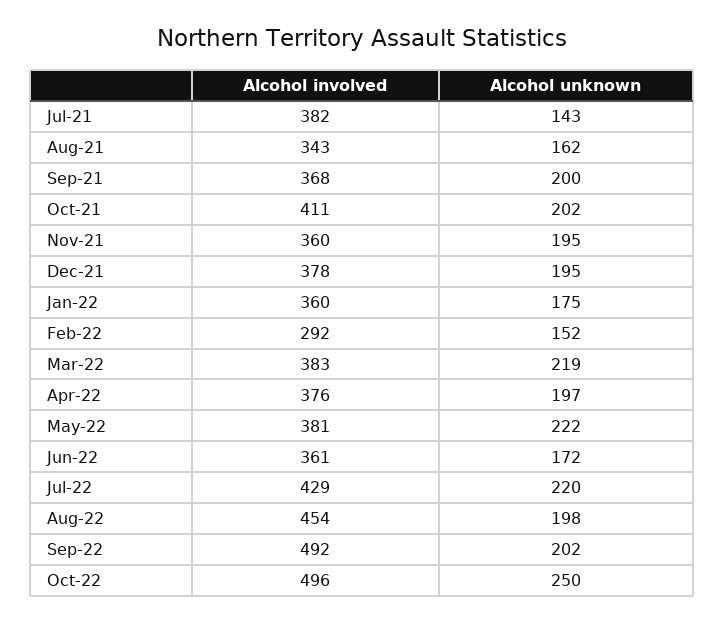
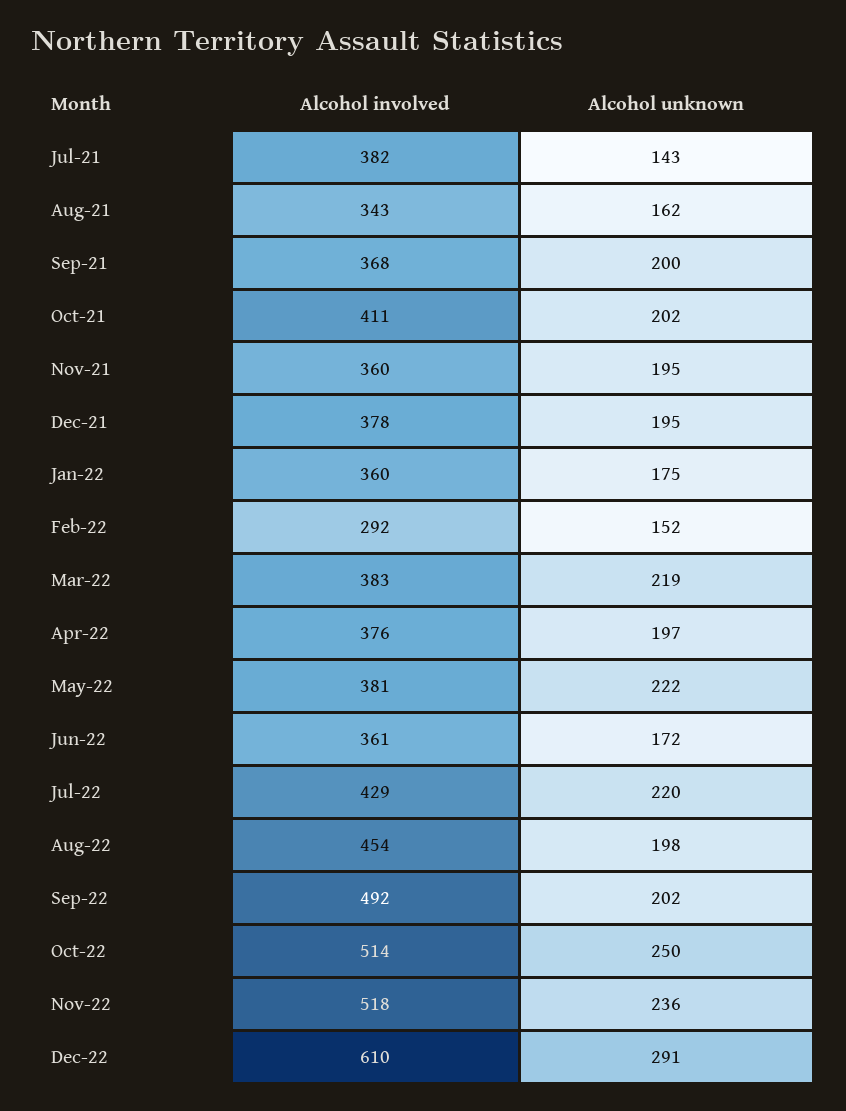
Alcohol involved, Oct-22: 496 -> 514
Alcohol involved, Nov-22: none -> 518
Alcohol unknown, Nov-22: none -> 236
Alcohol involved, Dec-22: none -> 610
Alcohol unknown, Dec-22: none -> 291

